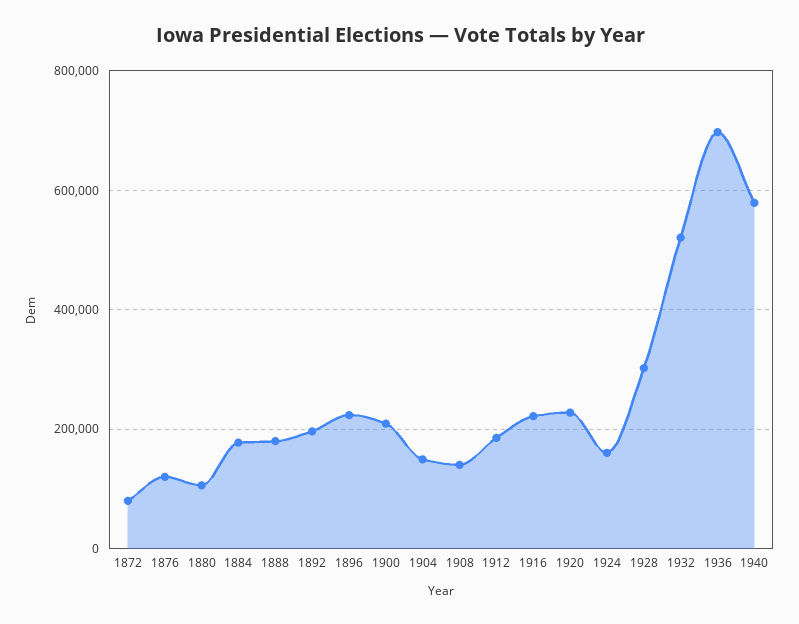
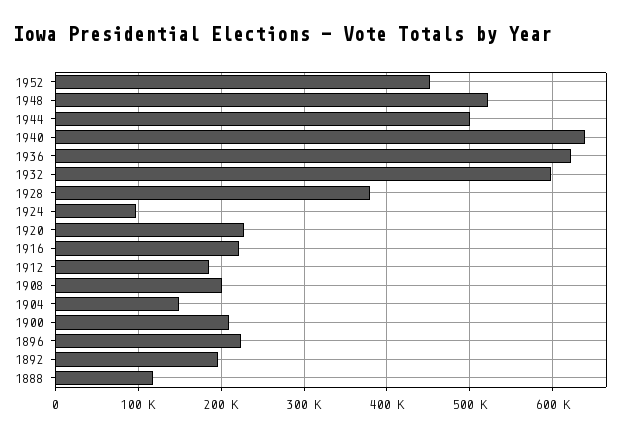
1872: 80000 -> none
1876: 120000 -> none
1880: 100000 -> none
1884: 180000 -> none
1888: 180000 -> 120000
1908: 140000 -> 200000
1924: 160000 -> 100000
1928: 300000 -> 380000
1932: 520000 -> 600000
1936: 700000 -> 620000
1940: 580000 -> 640000
1952: none -> 450000
1948: none -> 520000
1944: none -> 500000

